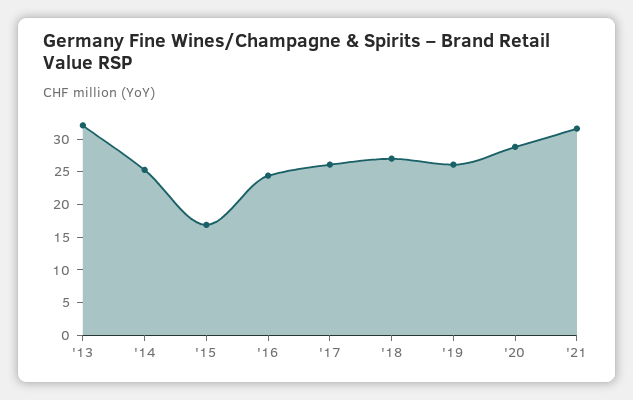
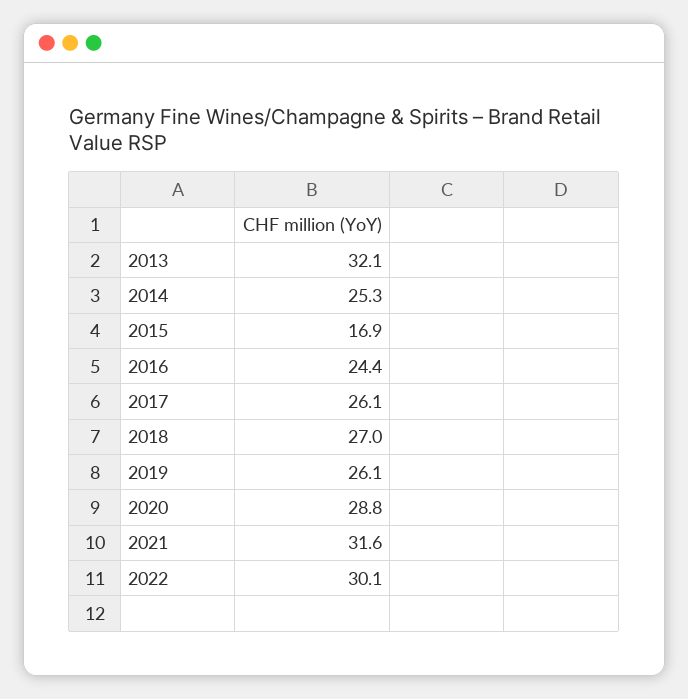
2022: none -> 30.1

